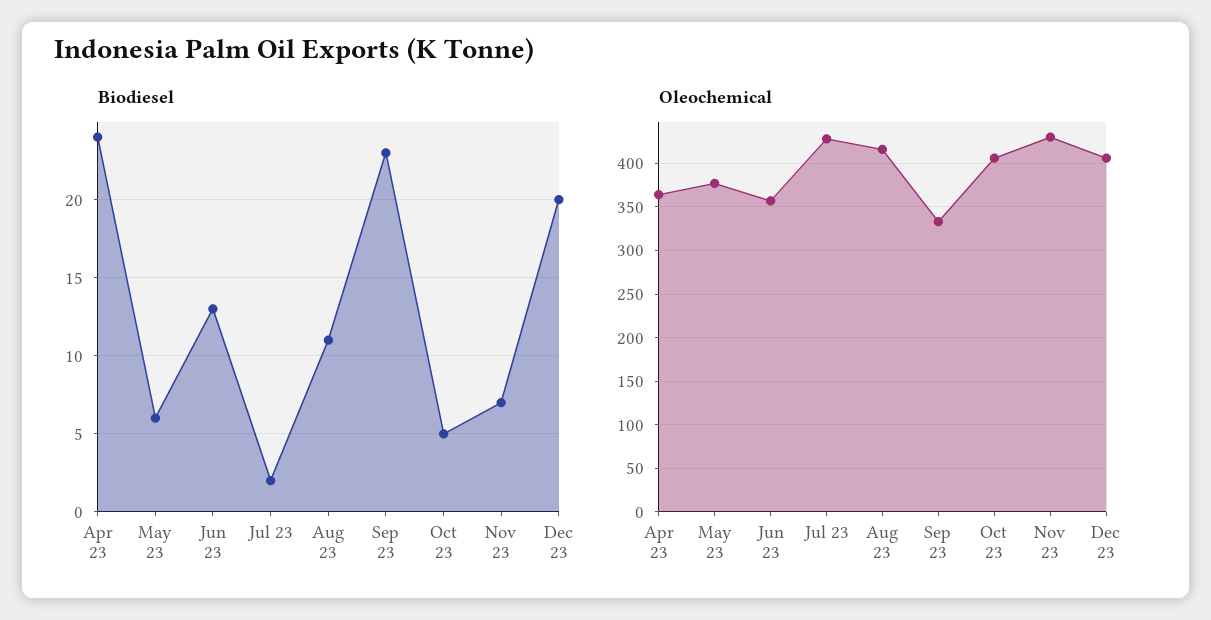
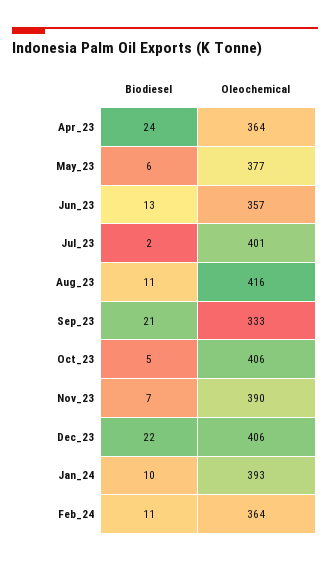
Biodiesel, Sep 23: 23 -> 21
Biodiesel, Dec 23: 20 -> 22
Oleochemical, Jul 23: 430 -> 401
Oleochemical, Nov 23: 430 -> 390
Biodiesel, Jan_24: none -> 10
Oleochemical, Jan_24: none -> 393
Biodiesel, Feb_24: none -> 11
Oleochemical, Feb_24: none -> 364

